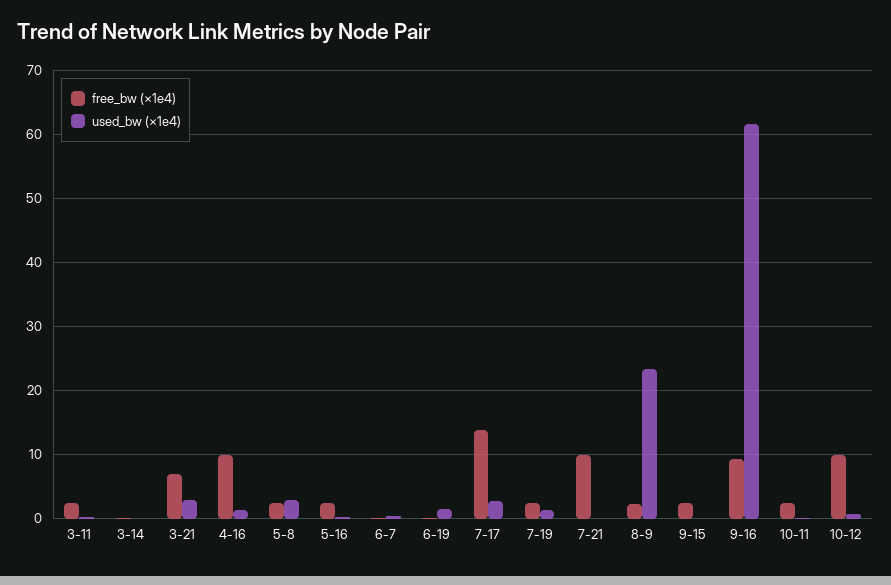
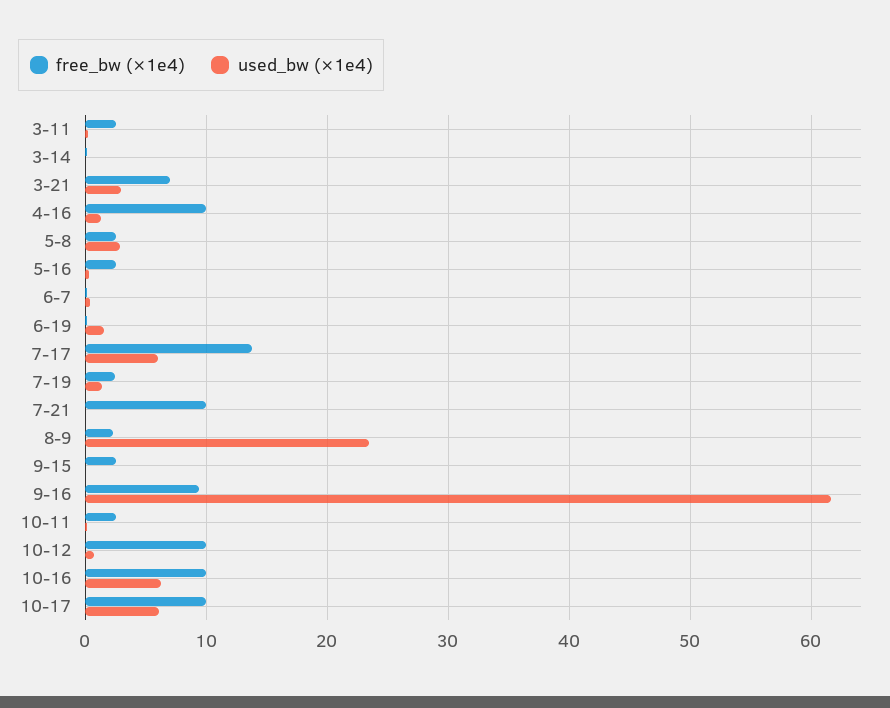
used_bw (×1e4), 7-17: 3 -> 6
free_bw (×1e4), 10-16: none -> 10
used_bw (×1e4), 10-16: none -> 6
free_bw (×1e4), 10-17: none -> 10
used_bw (×1e4), 10-17: none -> 6

